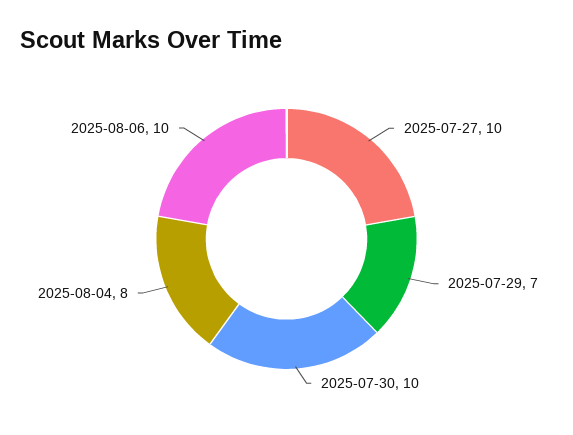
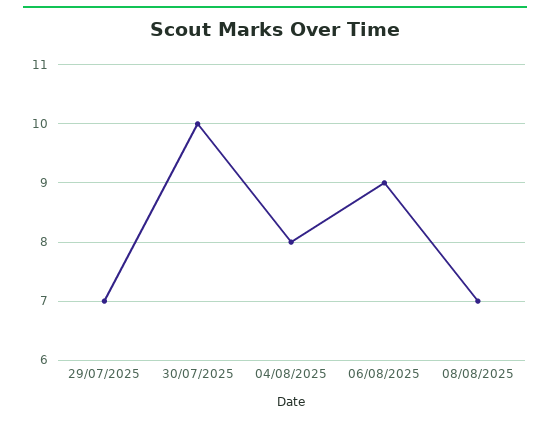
2025-07-27: 10 -> none
2025-08-06: 10 -> 9
08/08/2025: none -> 7

